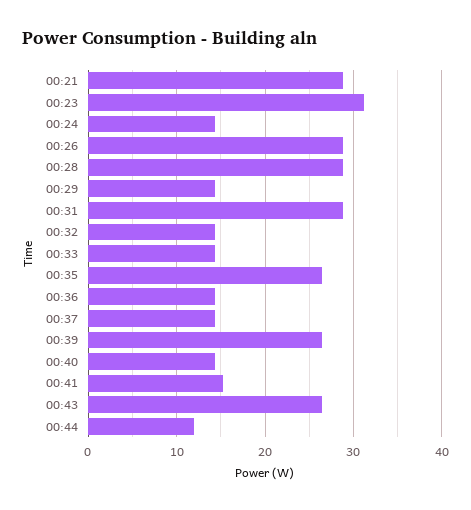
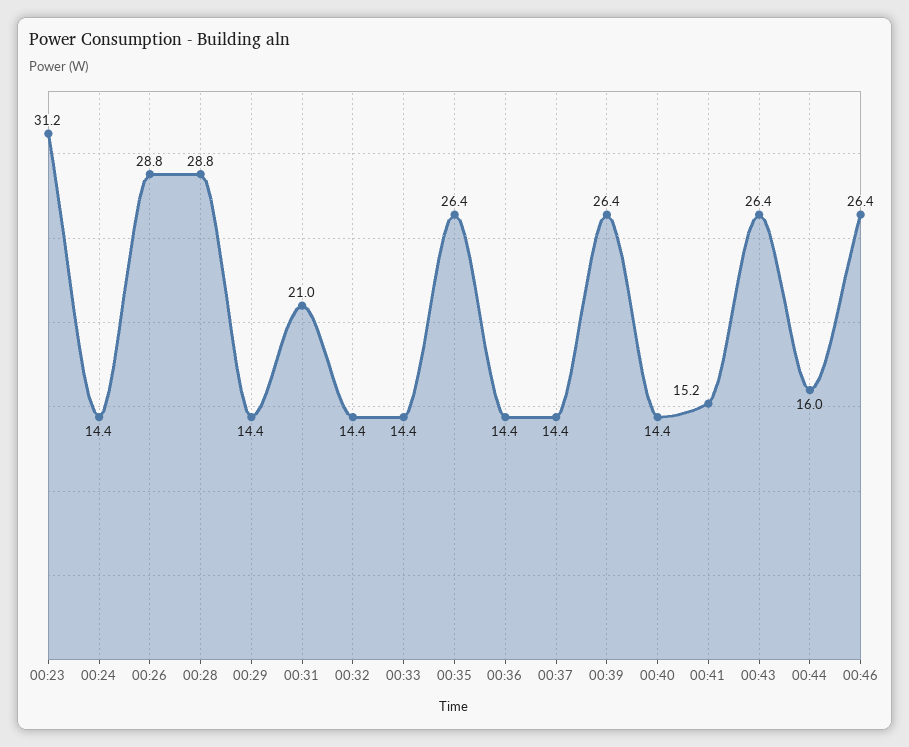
00:21: 29 -> none
00:31: 29 -> 21
00:44: 12 -> 16
00:46: none -> 26.4

